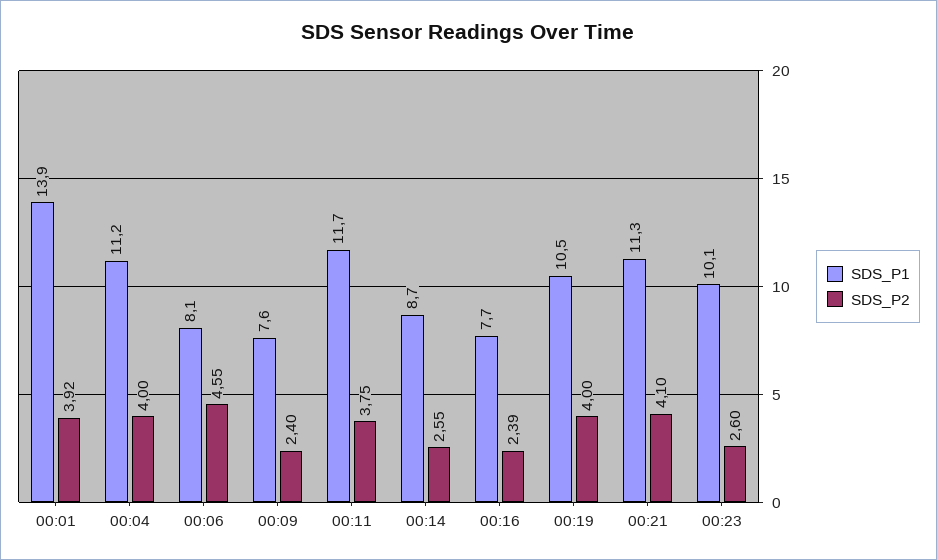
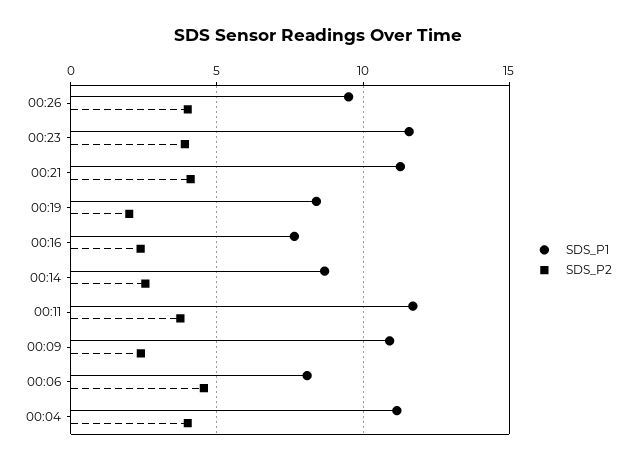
SDS_P1, 00:01: 13.9 -> none
SDS_P2, 00:01: 3.92 -> none
SDS_P1, 00:09: 7.6 -> 11
SDS_P1, 00:19: 10.5 -> 8.5
SDS_P2, 00:19: 4 -> 2
SDS_P1, 00:23: 10.1 -> 11.5
SDS_P2, 00:23: 2.6 -> 4
SDS_P1, 00:26: none -> 9.5
SDS_P2, 00:26: none -> 4

